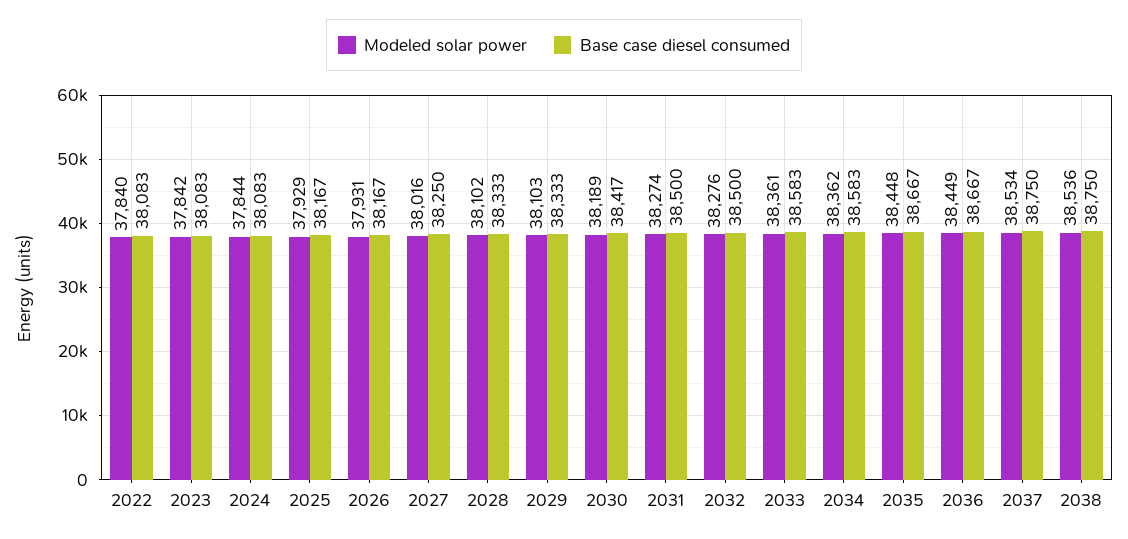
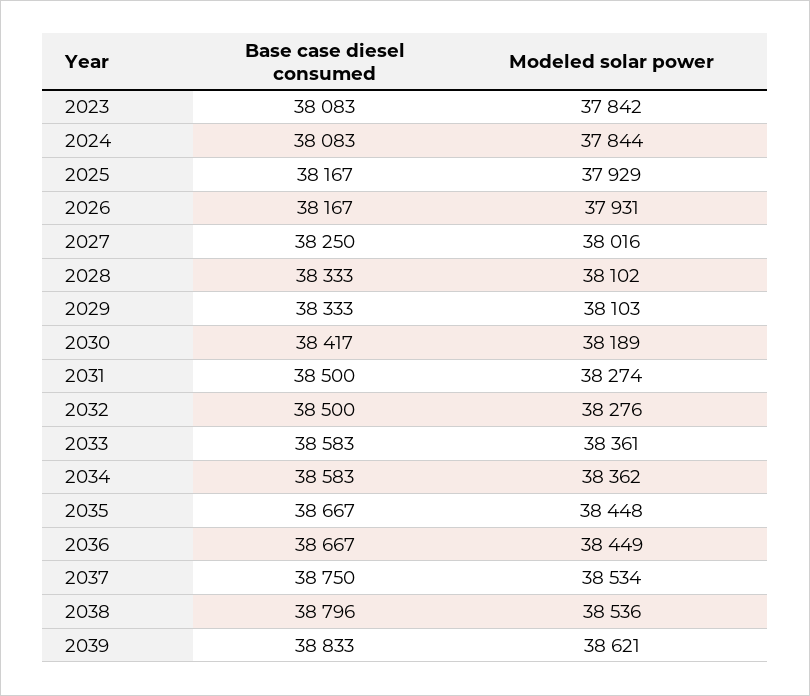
Modeled solar power, 2022: 37840 -> none
Base case diesel consumed, 2022: 38083 -> none
Base case diesel consumed, 2038: 38750 -> 38796
Base case diesel consumed, 2039: none -> 38833
Modeled solar power, 2039: none -> 38621

